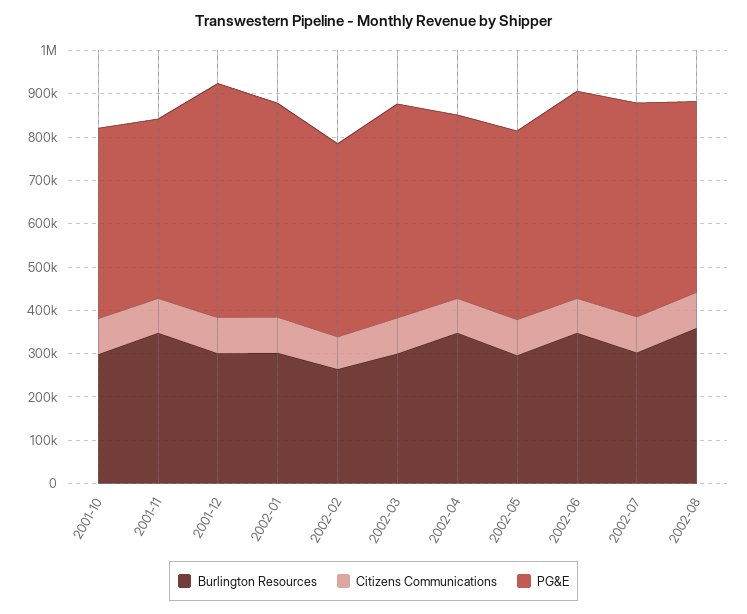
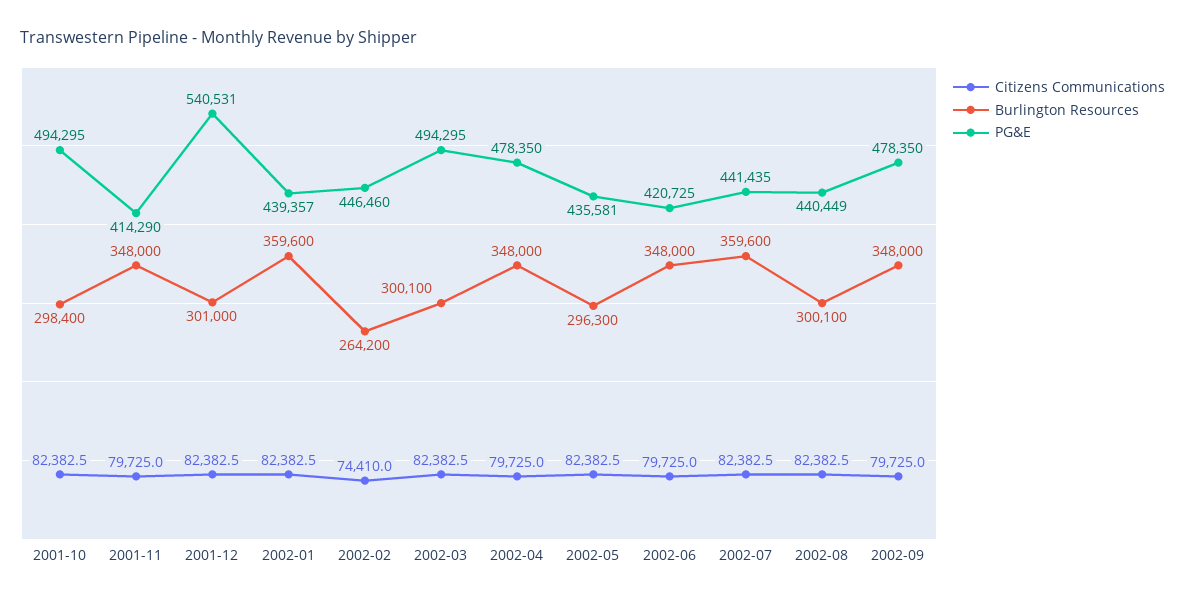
PG&E, 2001-10: 440000 -> 494295
Burlington Resources, 2002-01: 300000 -> 359600
PG&E, 2002-01: 500000 -> 439357
PG&E, 2002-04: 420000 -> 478350
PG&E, 2002-06: 480000 -> 420725
Burlington Resources, 2002-07: 300000 -> 359600
PG&E, 2002-07: 500000 -> 441435
Burlington Resources, 2002-08: 360000 -> 300100
Citizens Communications, 2002-09: none -> 79725
Burlington Resources, 2002-09: none -> 348000
PG&E, 2002-09: none -> 478350

